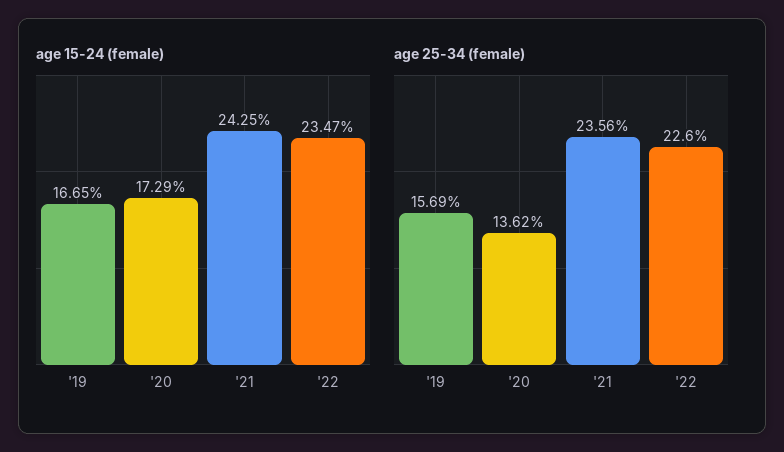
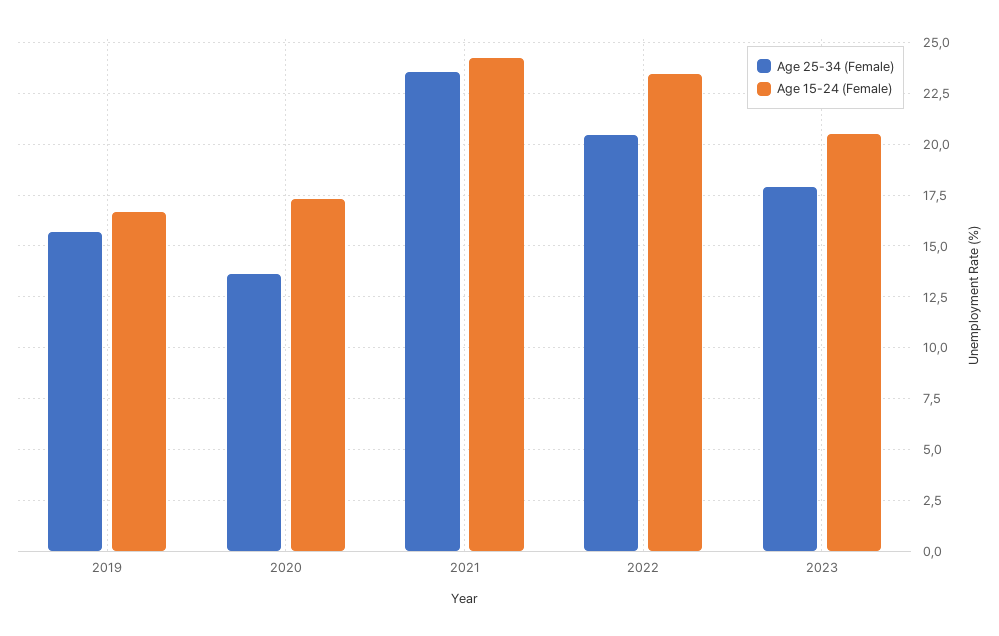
age 25-34 (female), '22: 22.6 -> 20.5
age 25-34 (female), 2023: none -> 18
age 15-24 (female), 2023: none -> 20.5

